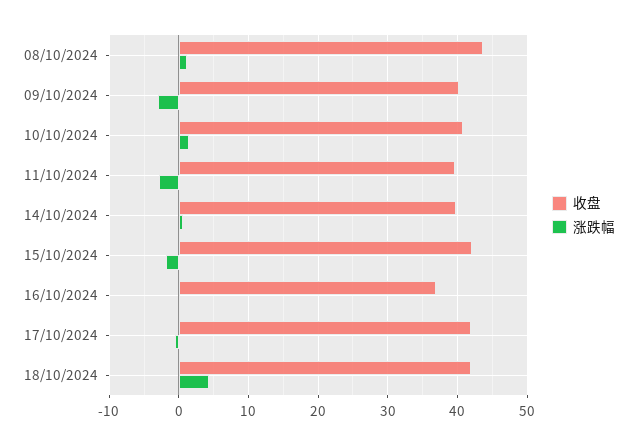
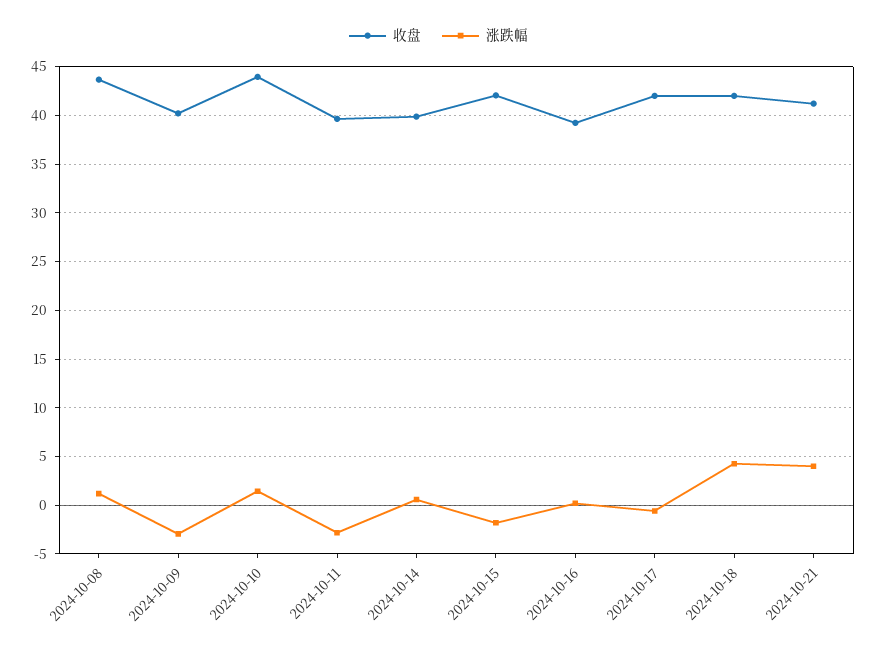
收盘, 10/10/2024: 41 -> 44
收盘, 16/10/2024: 37 -> 39
收盘, 2024-10-21: none -> 41
涨跌幅, 2024-10-21: none -> 4

